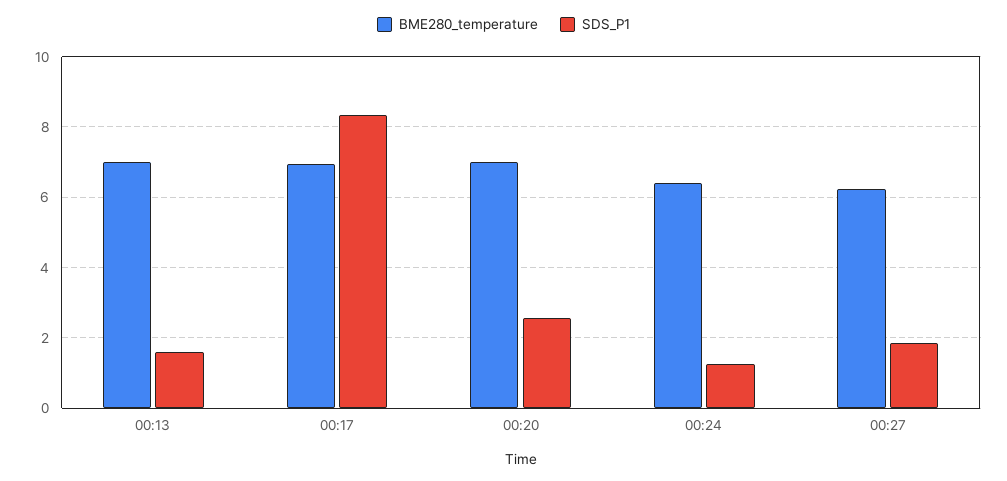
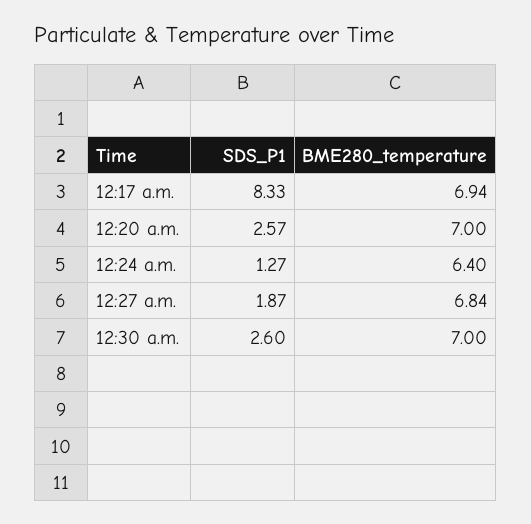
BME280_temperature, 00:13: 7 -> none
SDS_P1, 00:13: 1.6 -> none
BME280_temperature, 00:27: 6.2 -> 6.84
SDS_P1, 12:30 a.m.: none -> 2.6
BME280_temperature, 12:30 a.m.: none -> 7

